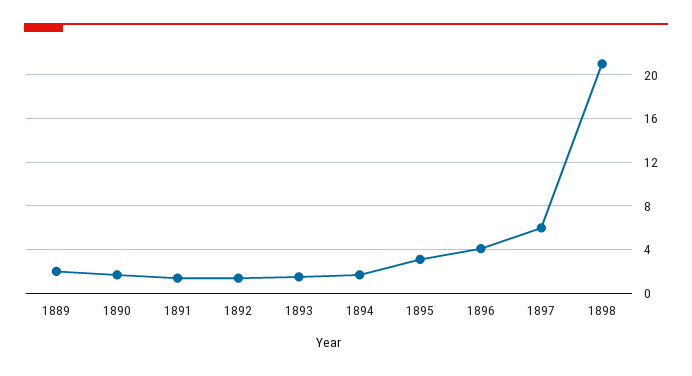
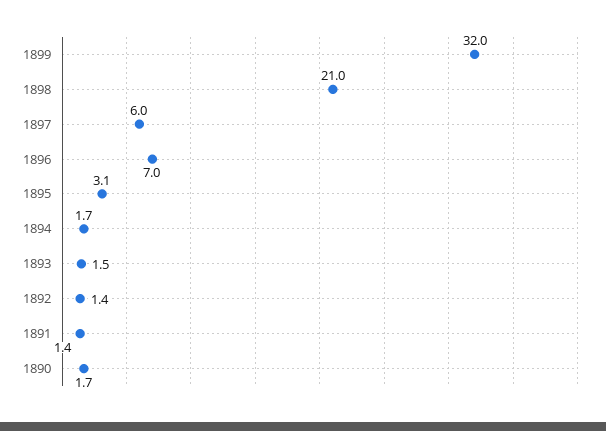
1889: 2 -> none
1896: 4 -> 7
1899: none -> 32

